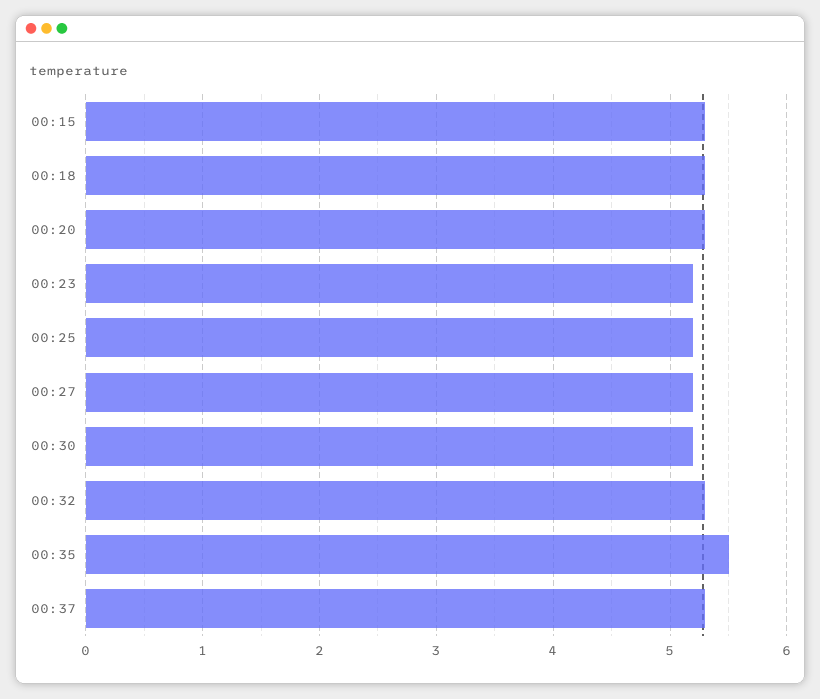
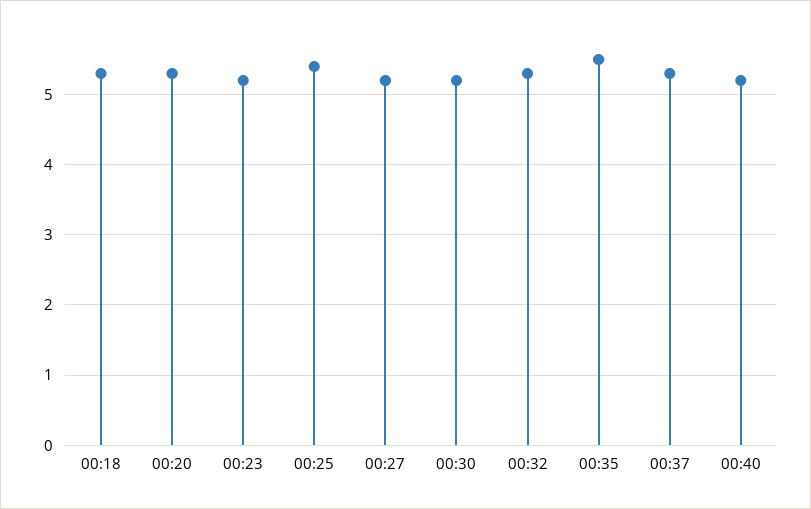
00:15: 5.3 -> none
00:25: 5.2 -> 5.4
00:40: none -> 5.2

